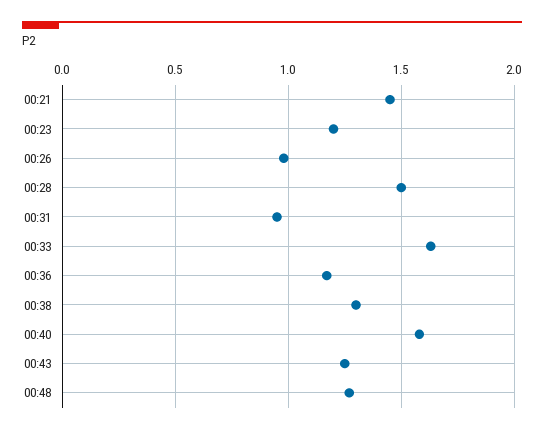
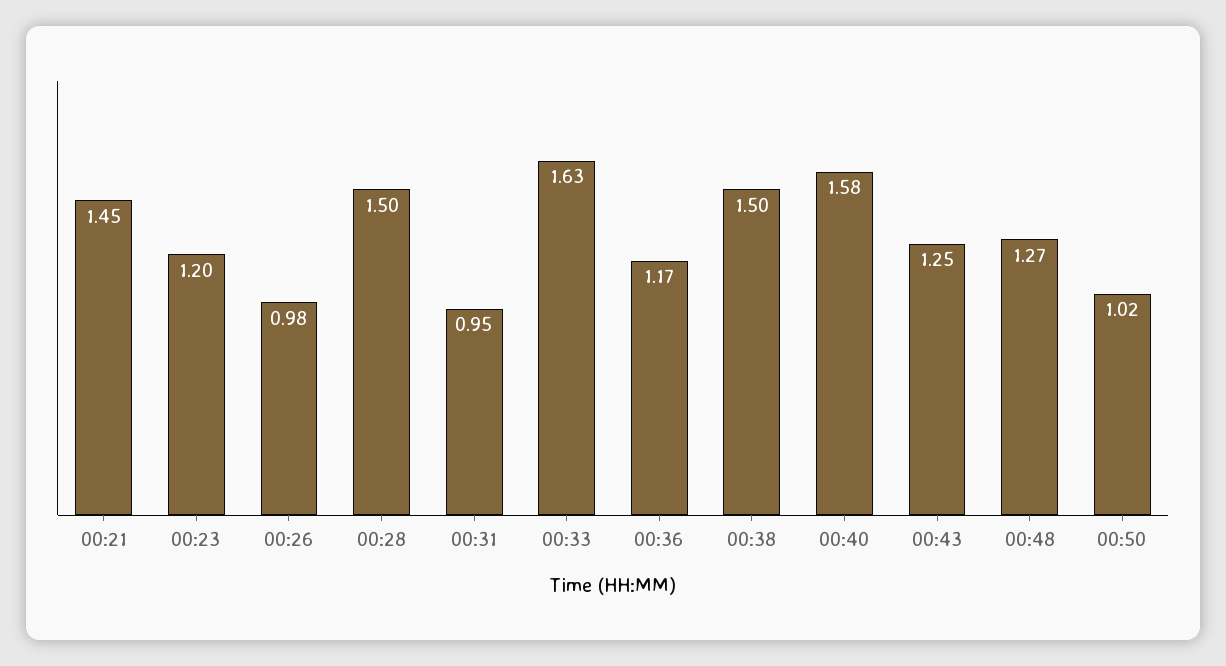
00:38: 1.3 -> 1.5
00:50: none -> 1.02

